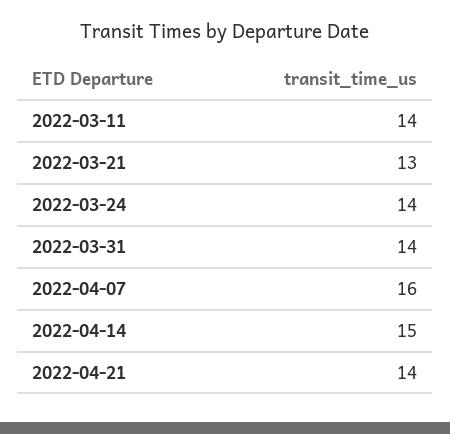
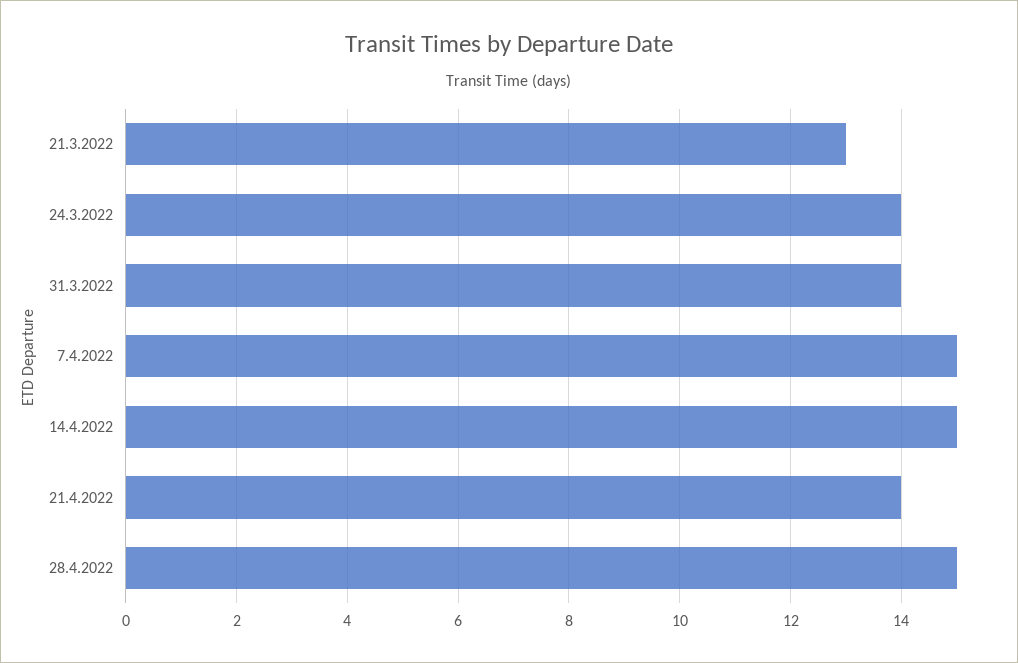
2022-03-11: 14 -> none
2022-04-07: 16 -> 15
28.4.2022: none -> 15

